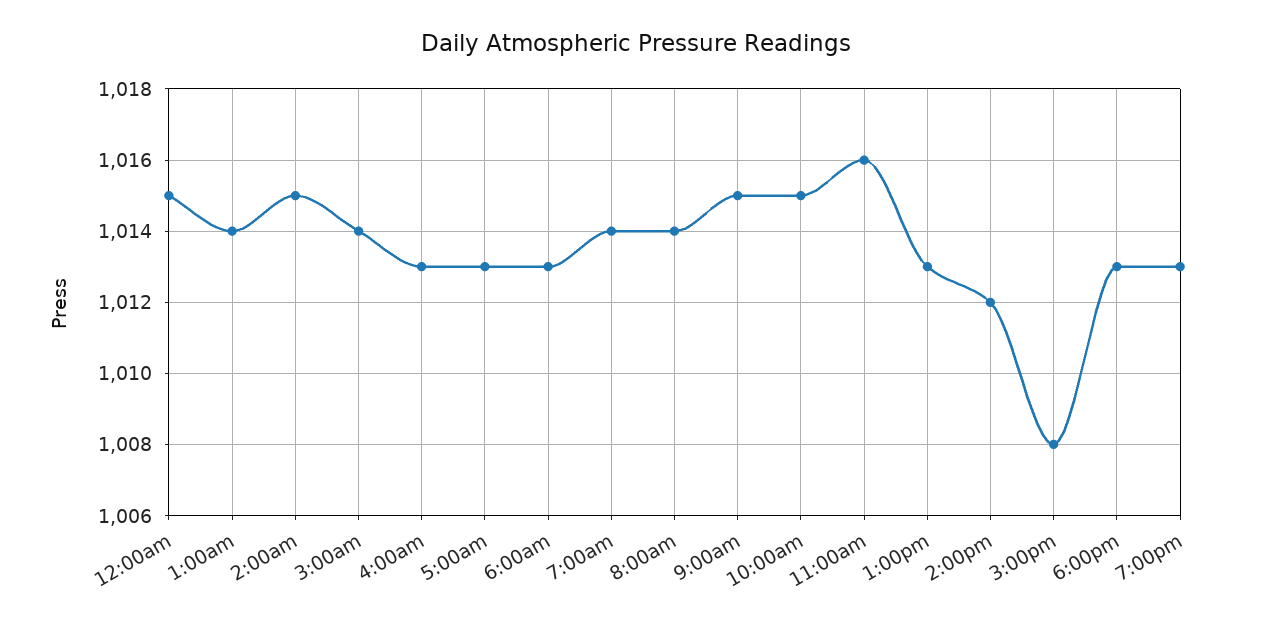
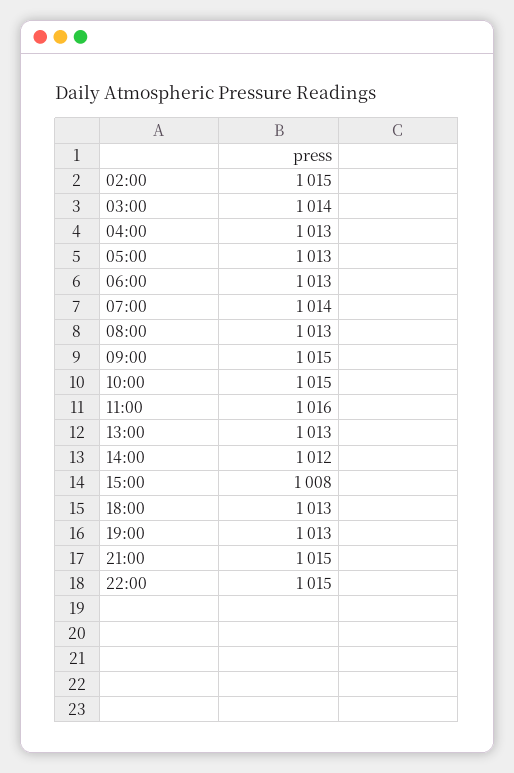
12:00am: 1015 -> none
1:00am: 1014 -> none
8:00am: 1014 -> 1013
21:00: none -> 1015
22:00: none -> 1015

